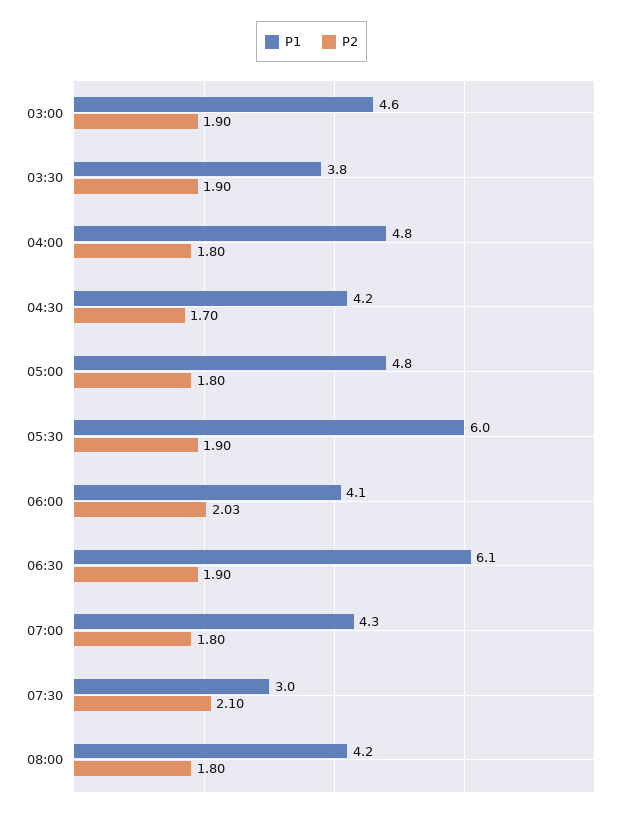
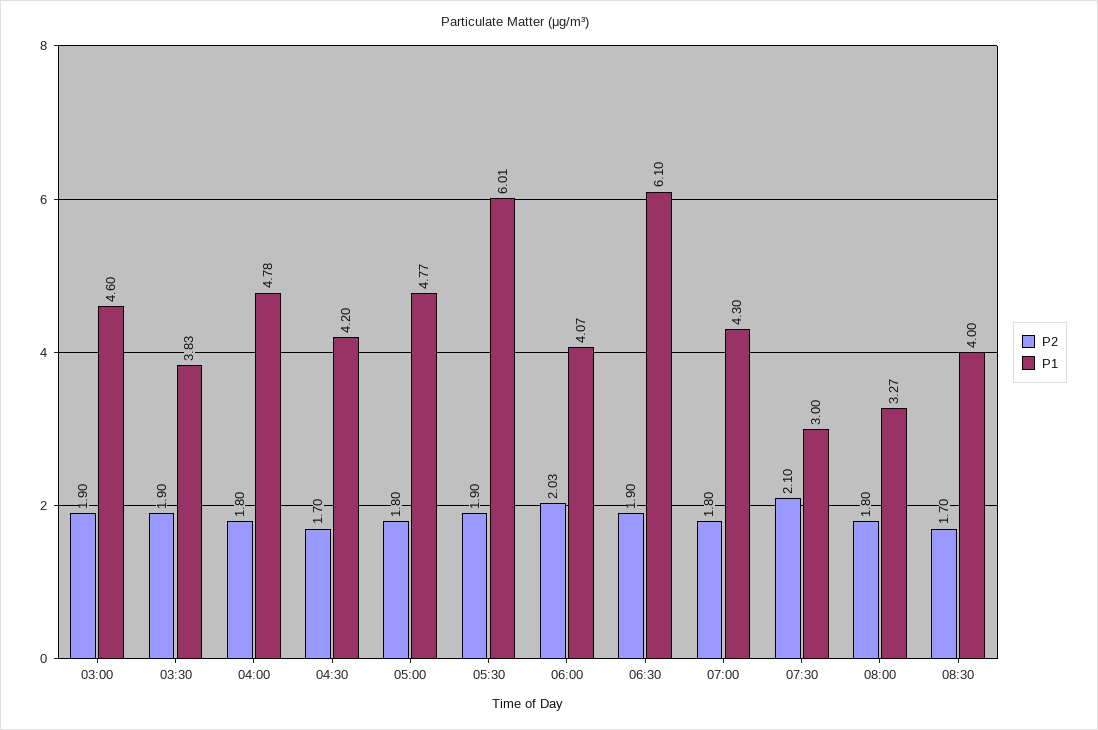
P1, 08:00: 4.2 -> 3.27
P2, 08:30: none -> 1.7
P1, 08:30: none -> 4

